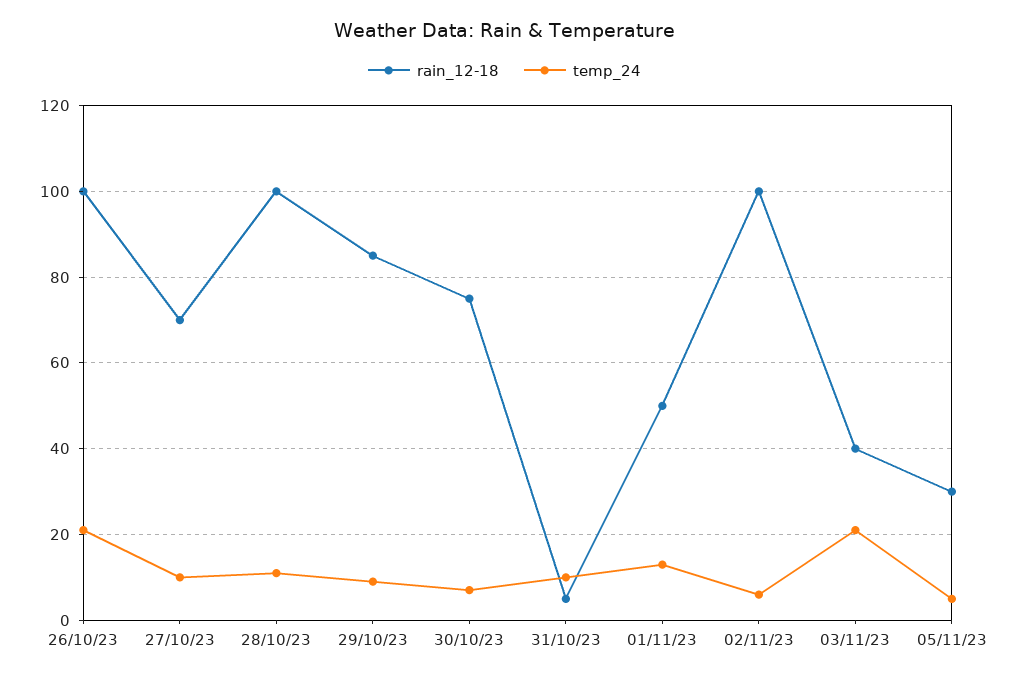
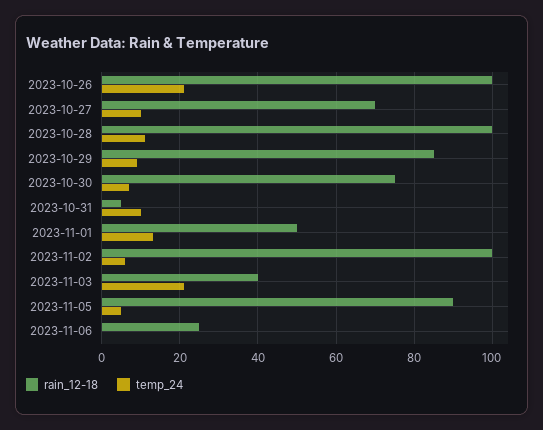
rain_12-18, 05/11/23: 30 -> 90
rain_12-18, 2023-11-06: none -> 25
temp_24, 2023-11-06: none -> 0

